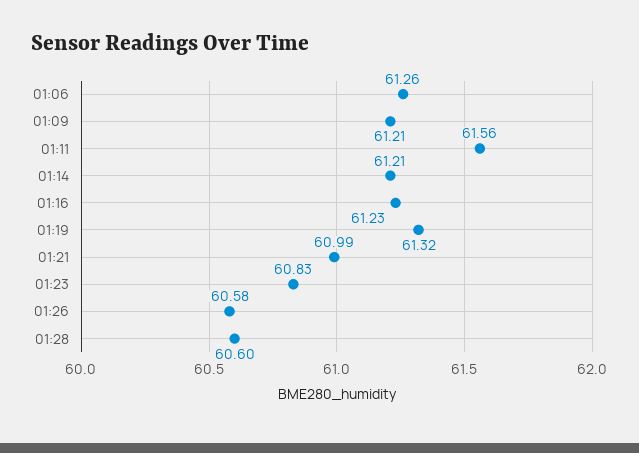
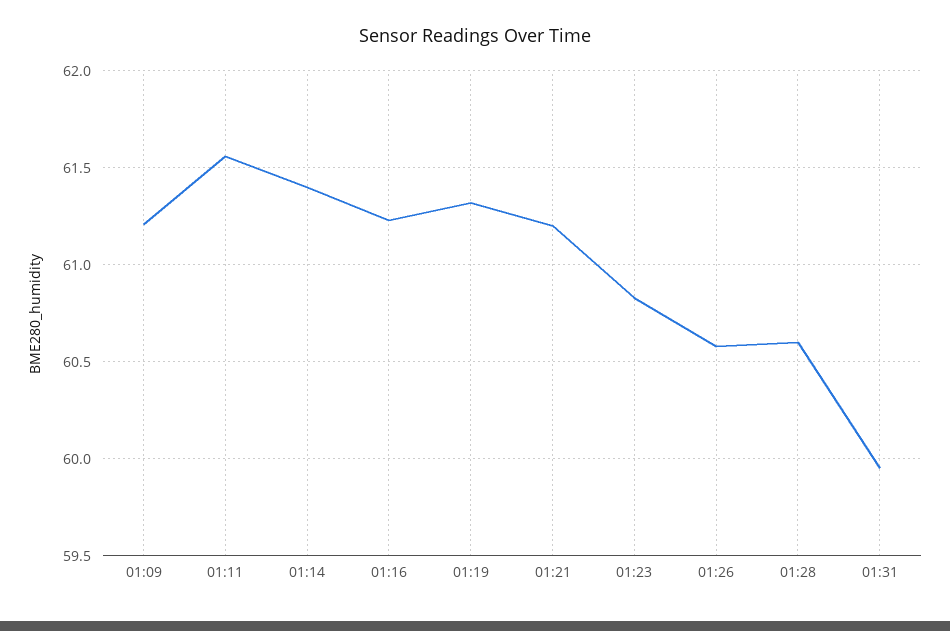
01:06: 61.26 -> none
01:14: 61.21 -> 61.4
01:21: 60.99 -> 61.2
01:31: none -> 59.95

